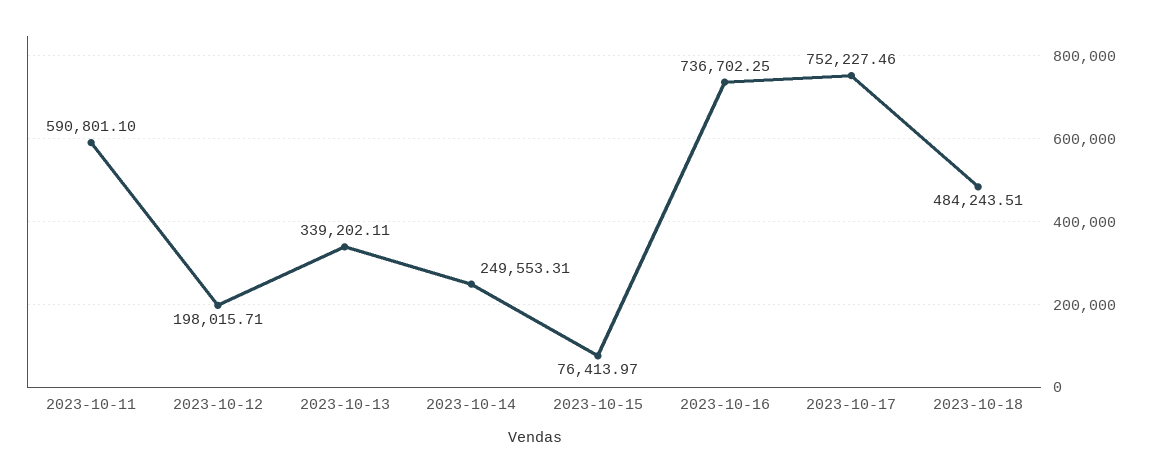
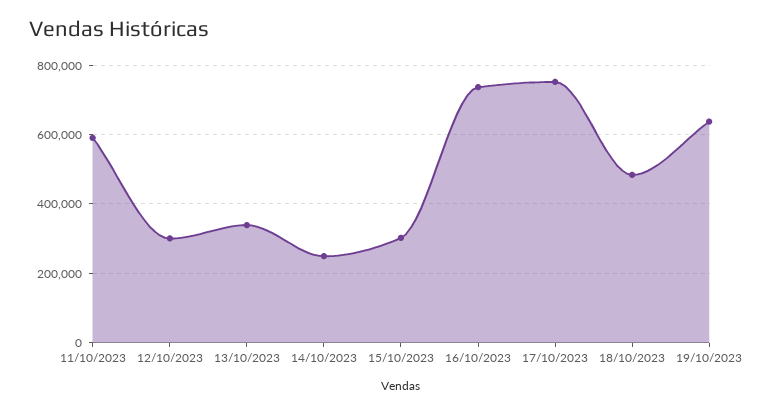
2023-10-12: 198015.71 -> 300000
2023-10-15: 76413.97 -> 300000
19/10/2023: none -> 640000

